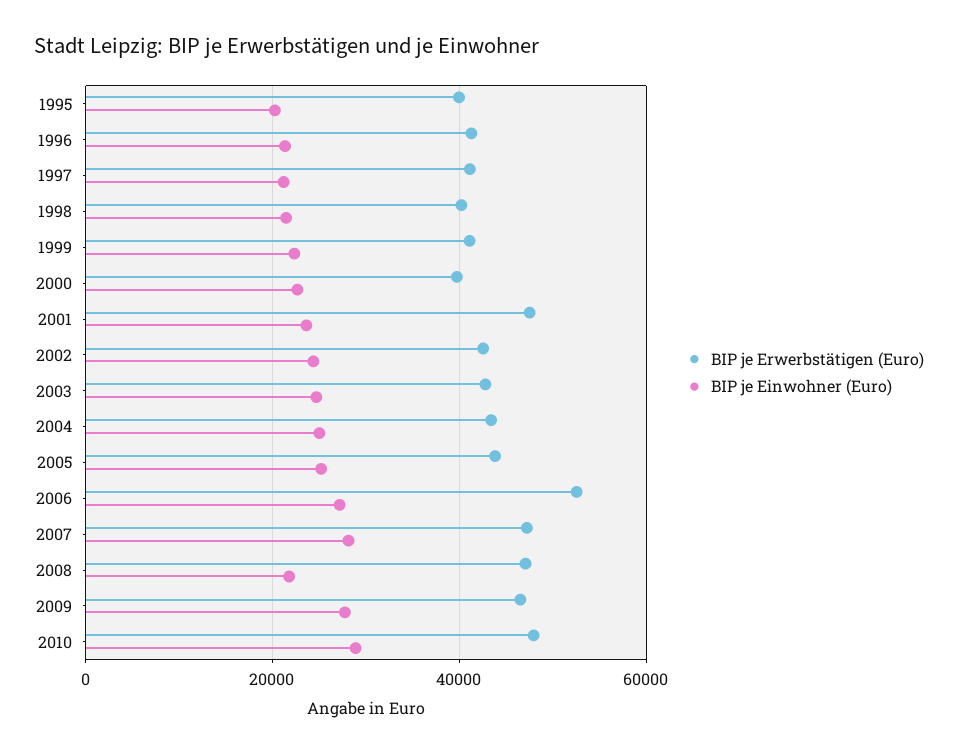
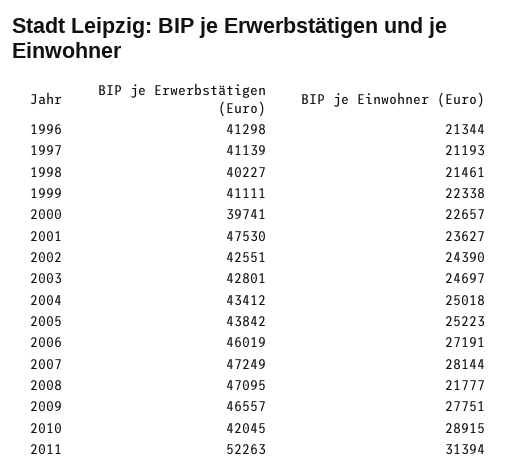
BIP je Erwerbstätigen (Euro), 1995: 40000 -> none
BIP je Einwohner (Euro), 1995: 20000 -> none
BIP je Erwerbstätigen (Euro), 2006: 52000 -> 46019
BIP je Erwerbstätigen (Euro), 2010: 48000 -> 42045
BIP je Erwerbstätigen (Euro), 2011: none -> 52263
BIP je Einwohner (Euro), 2011: none -> 31394

